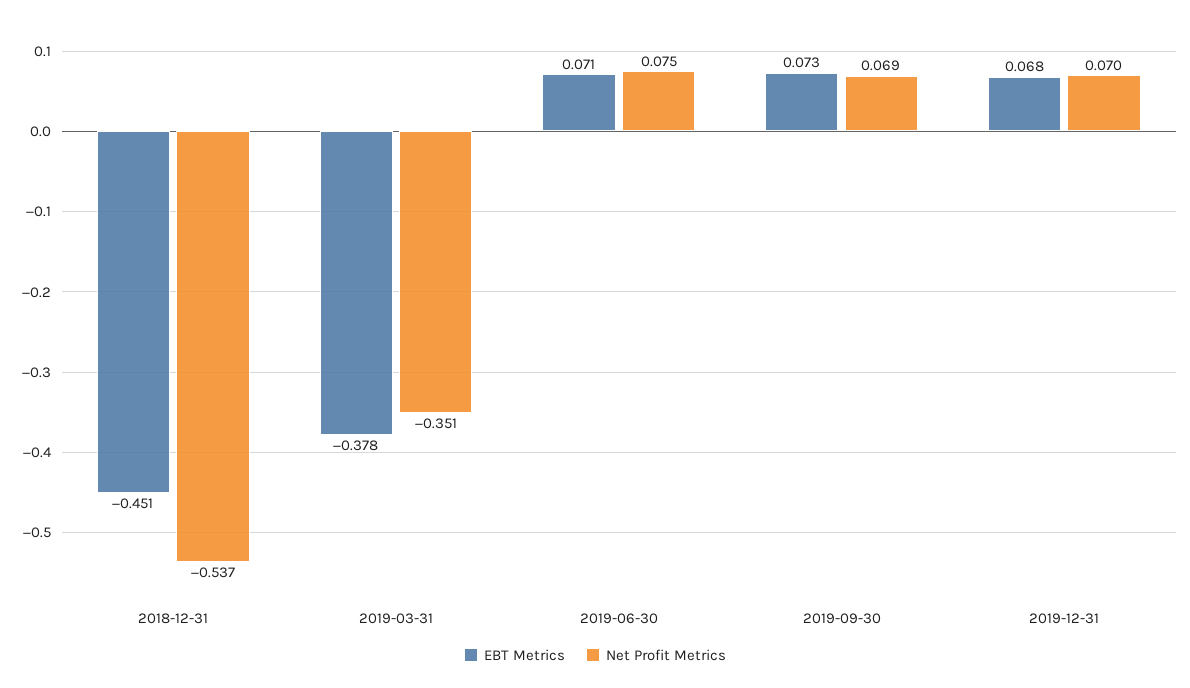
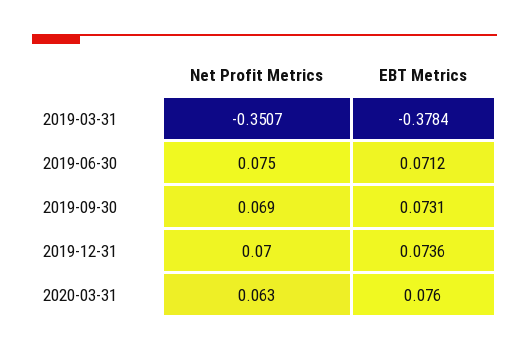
EBT Metrics, 2018-12-31: -0.451 -> none
Net Profit Metrics, 2018-12-31: -0.537 -> none
EBT Metrics, 2019-12-31: 0.068 -> 0.0736
Net Profit Metrics, 2020-03-31: none -> 0.063
EBT Metrics, 2020-03-31: none -> 0.076

